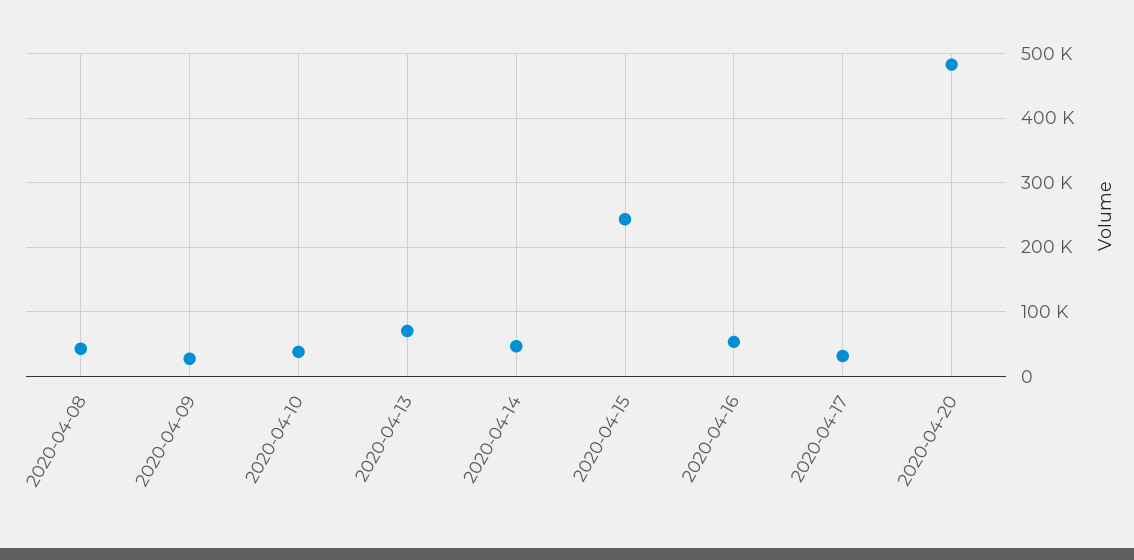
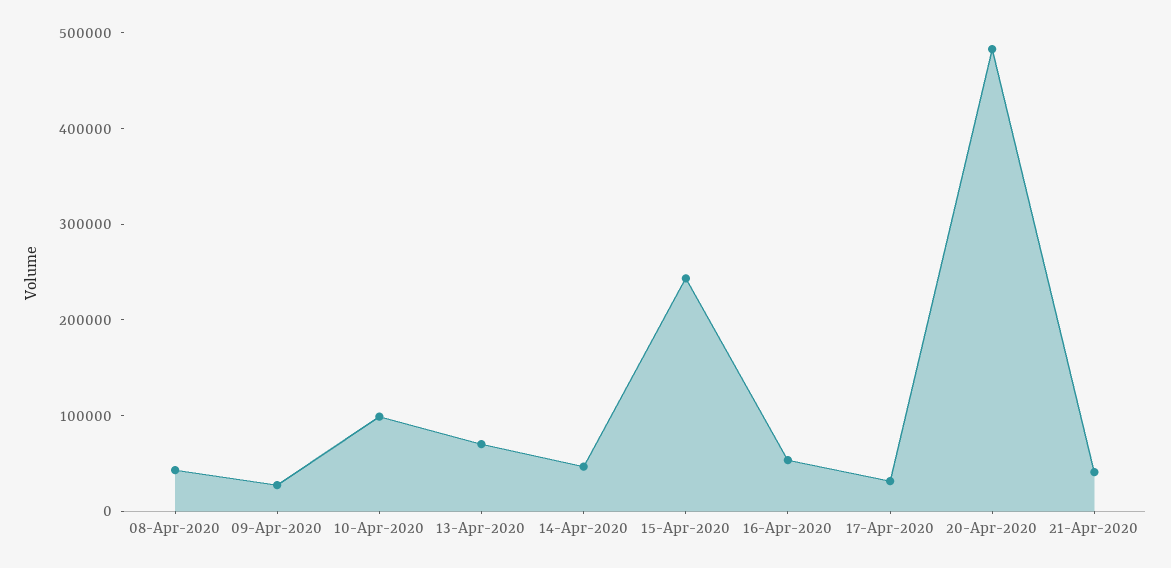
2020-04-10: 40000 -> 100000
21-Apr-2020: none -> 40000

